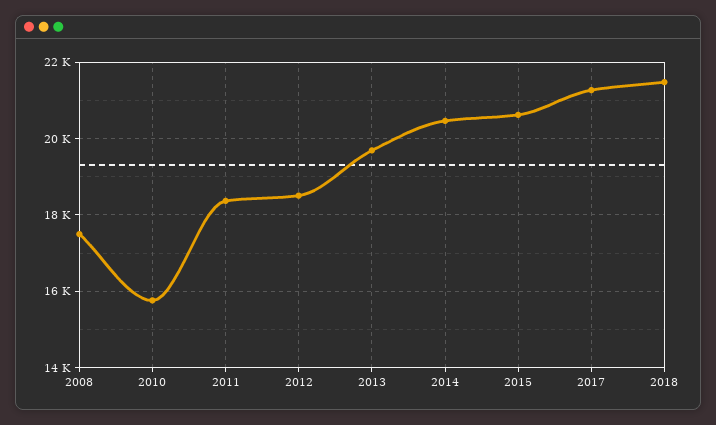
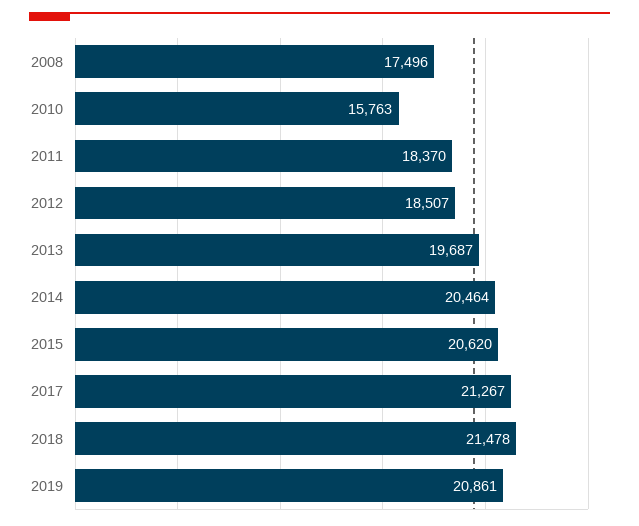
2019: none -> 20861

